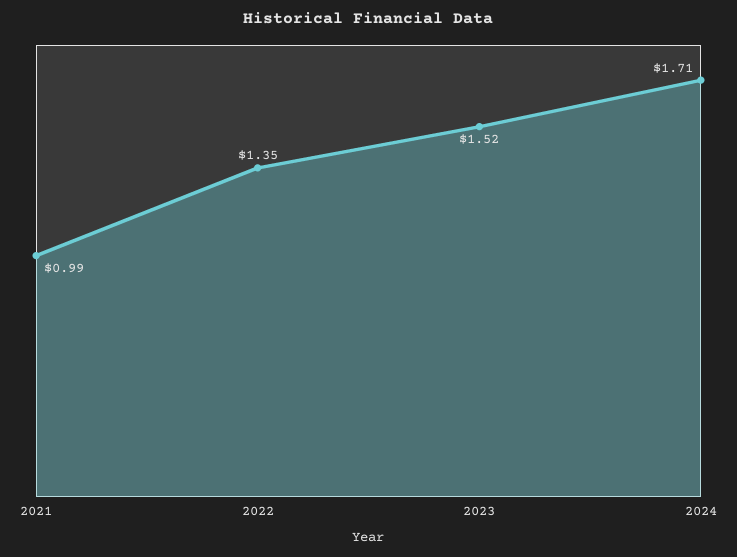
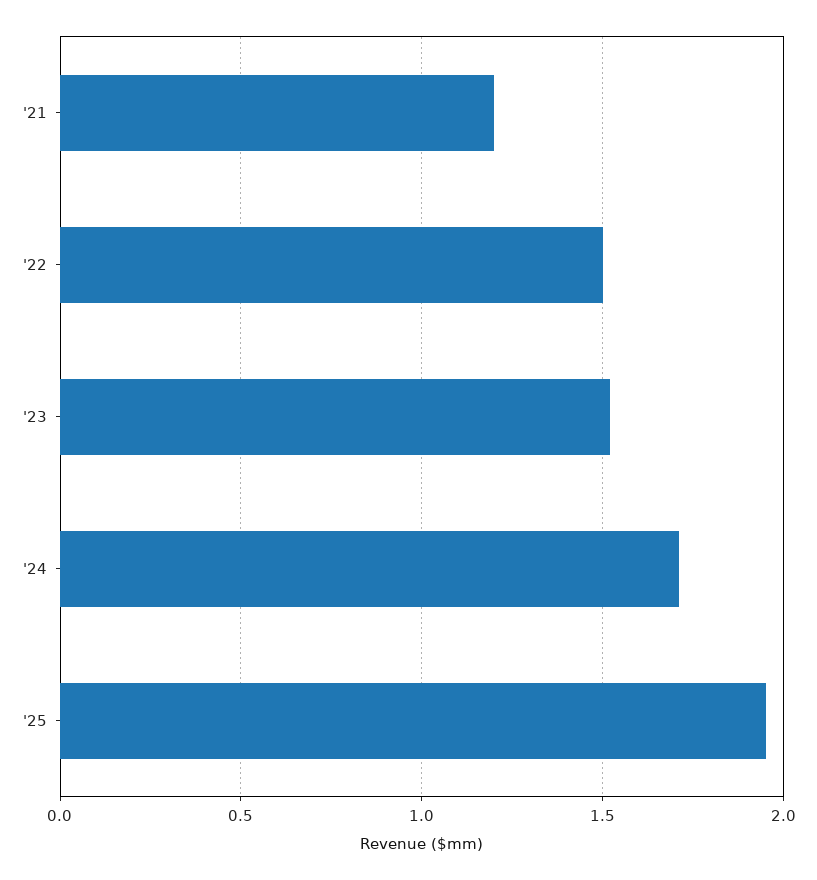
2021: 0.99 -> 1.2
2022: 1.35 -> 1.5
'25: none -> 1.95

